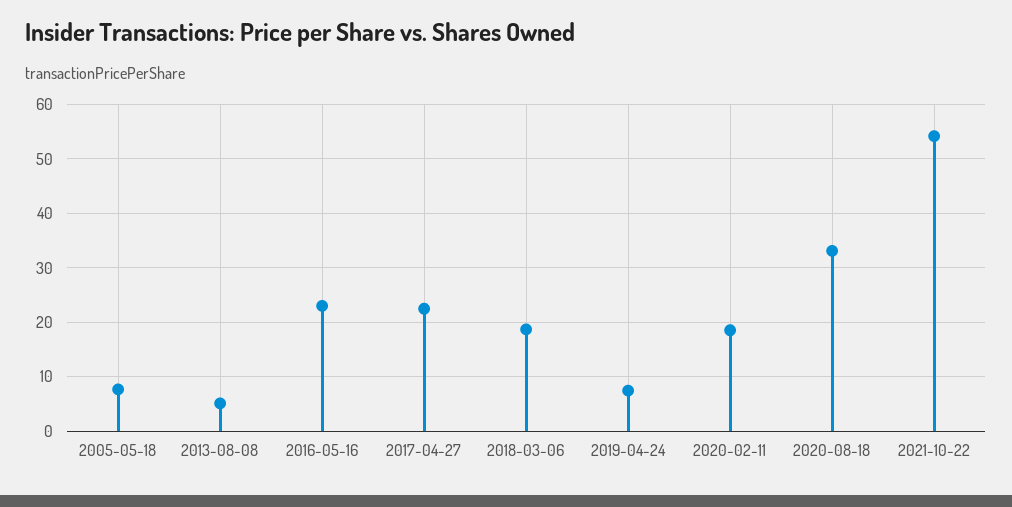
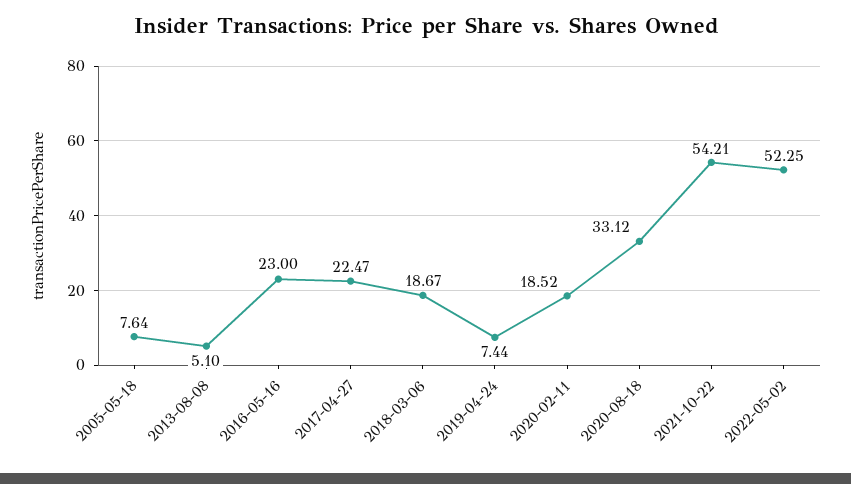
2022-05-02: none -> 52.25

